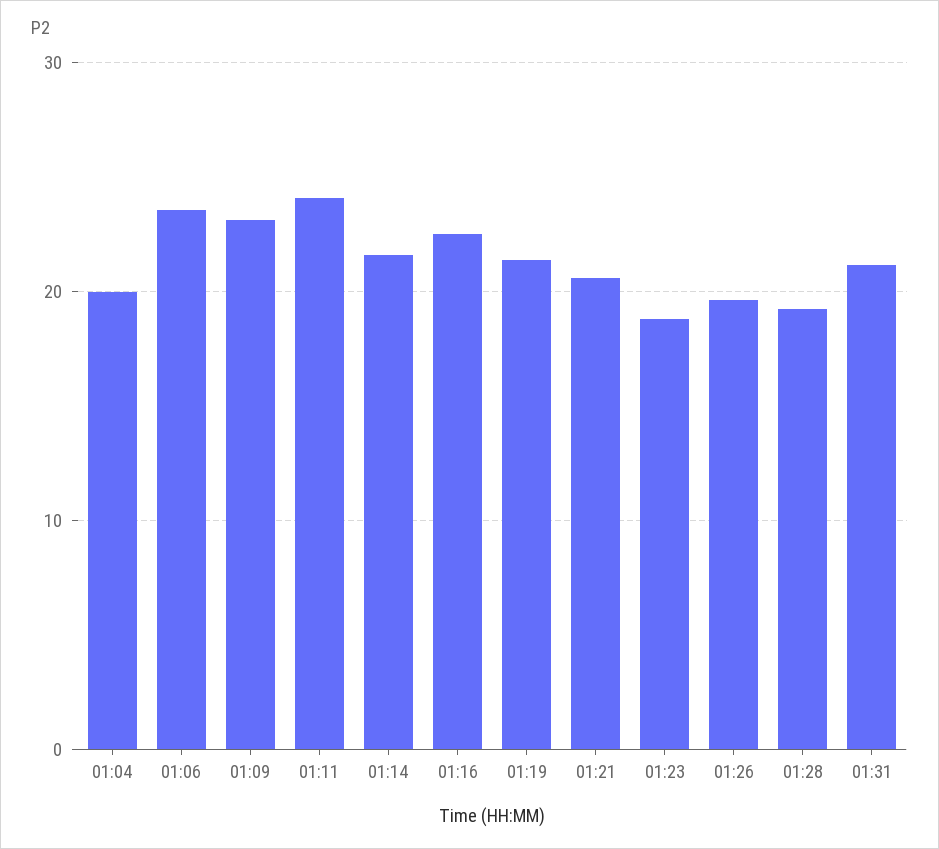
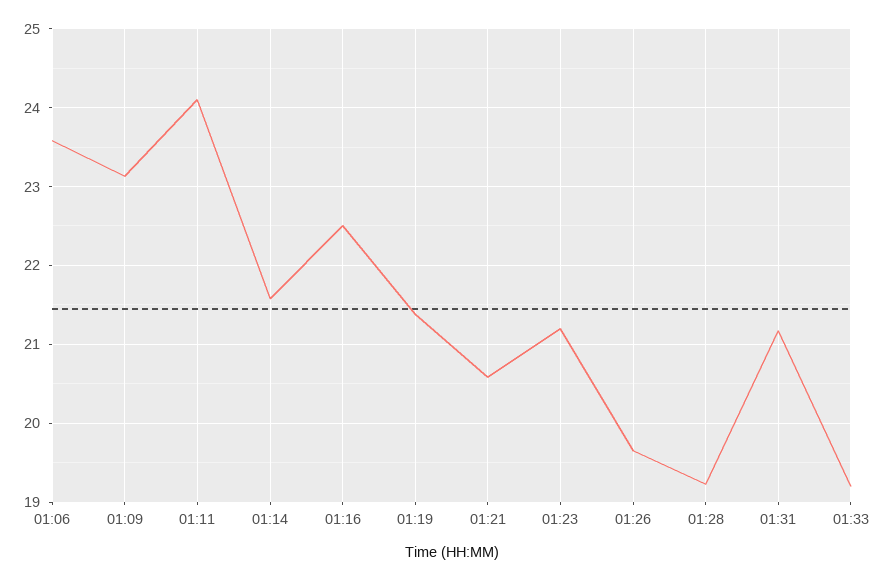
01:04: 20 -> none
01:23: 19 -> 21.2
01:33: none -> 19.2

